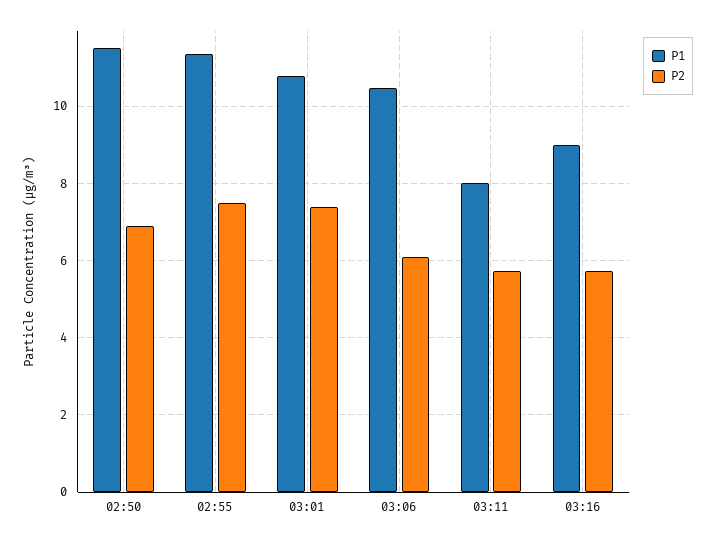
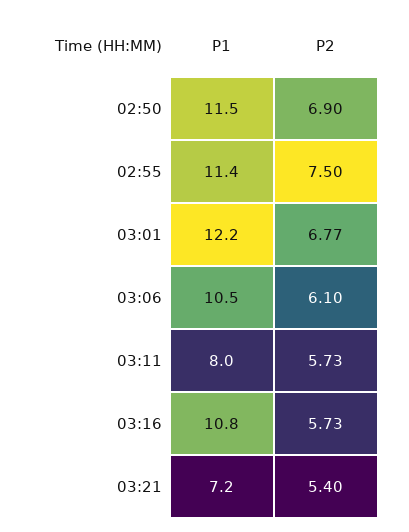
P1, 03:01: 10.8 -> 12.2
P2, 03:01: 7.4 -> 6.77
P1, 03:16: 9 -> 10.8
P1, 03:21: none -> 7.2
P2, 03:21: none -> 5.4

